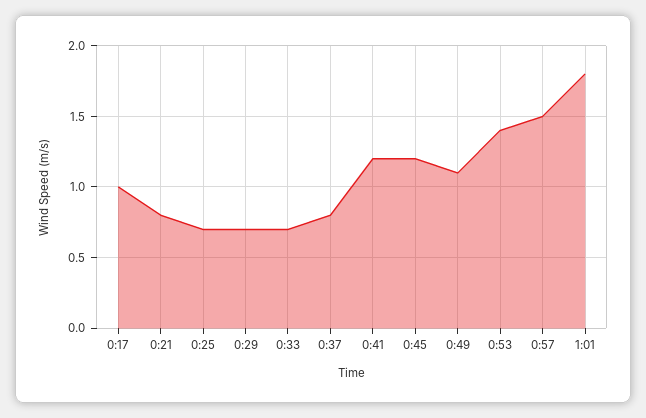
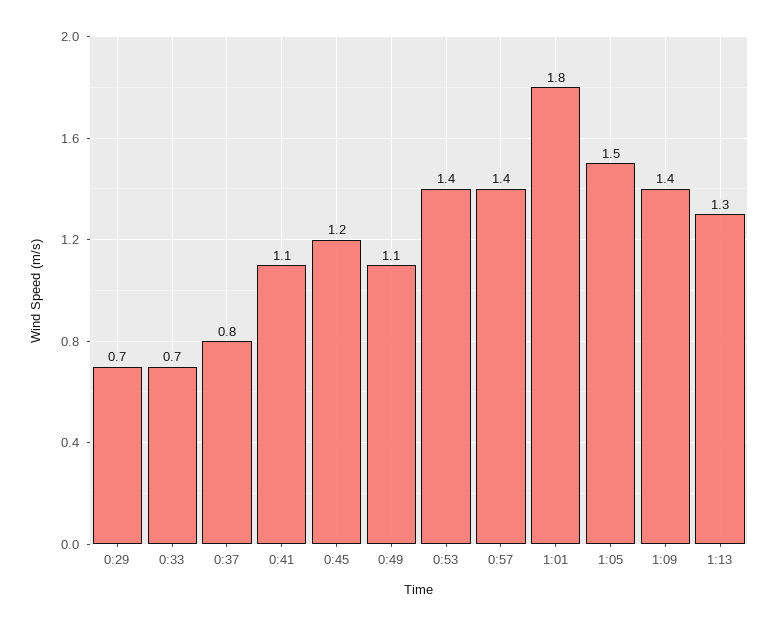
0:17: 1 -> none
0:21: 0.8 -> none
0:25: 0.7 -> none
0:41: 1.2 -> 1.1
0:57: 1.5 -> 1.4
1:05: none -> 1.5
1:09: none -> 1.4
1:13: none -> 1.3

